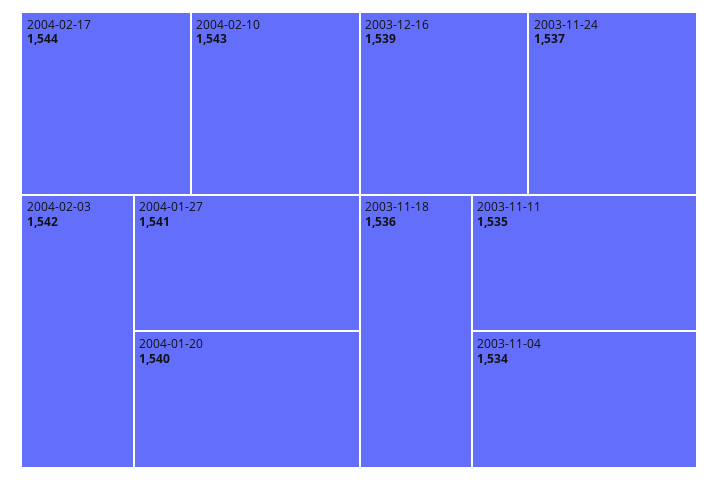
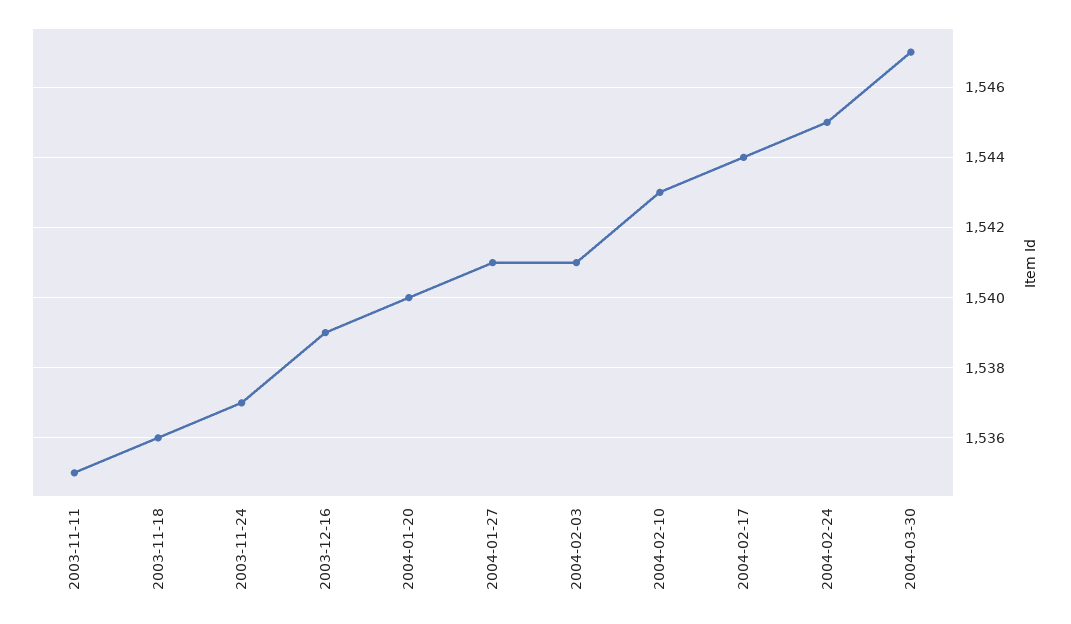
2004-02-03: 1542 -> 1541
2003-11-04: 1534 -> none
2004-02-24: none -> 1545
2004-03-30: none -> 1547

